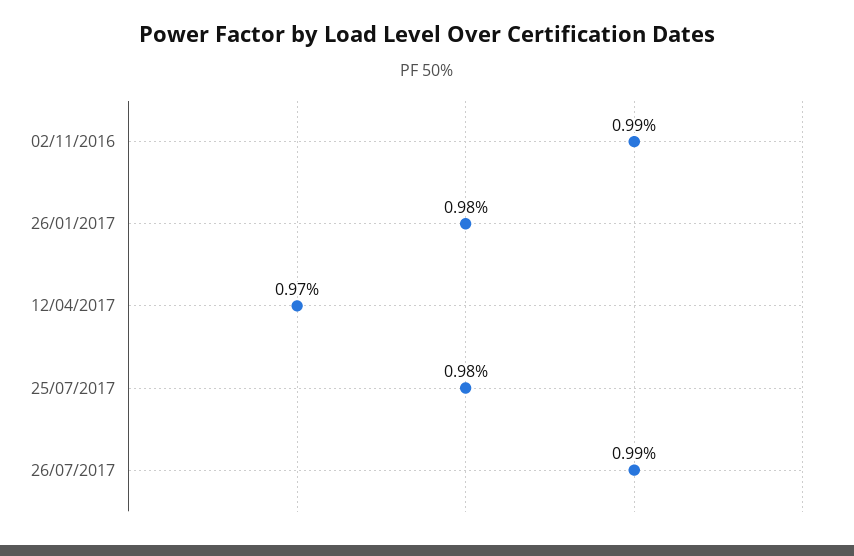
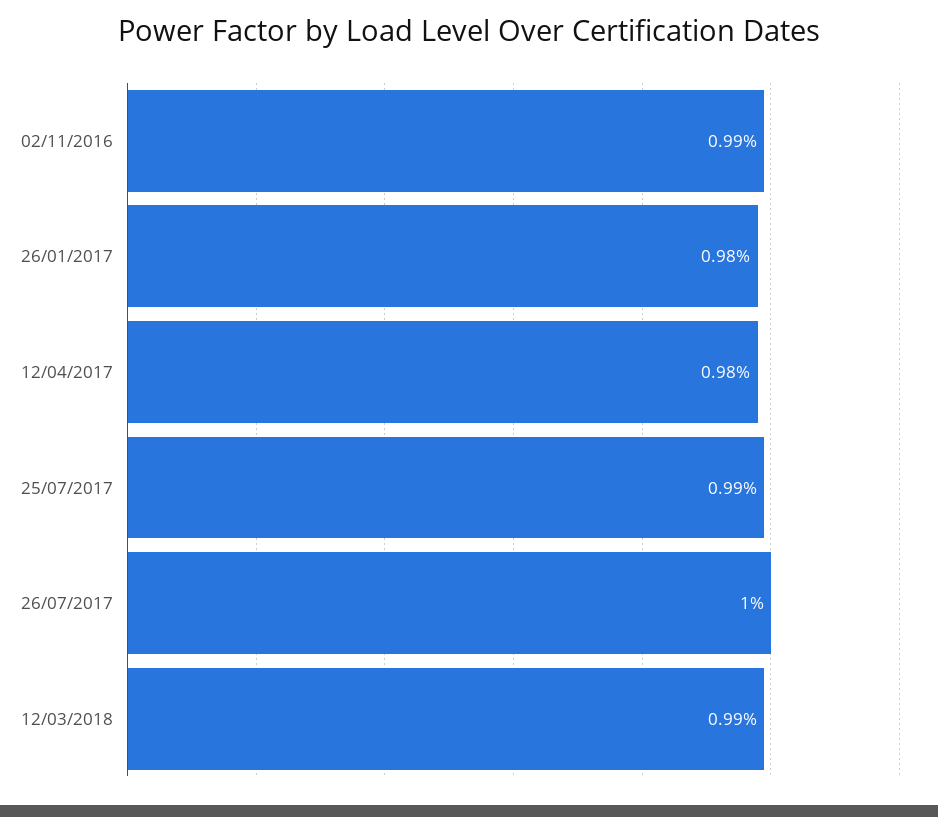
12/04/2017: 0.97 -> 0.98
25/07/2017: 0.98 -> 0.99
26/07/2017: 0.99 -> 1
12/03/2018: none -> 0.99

